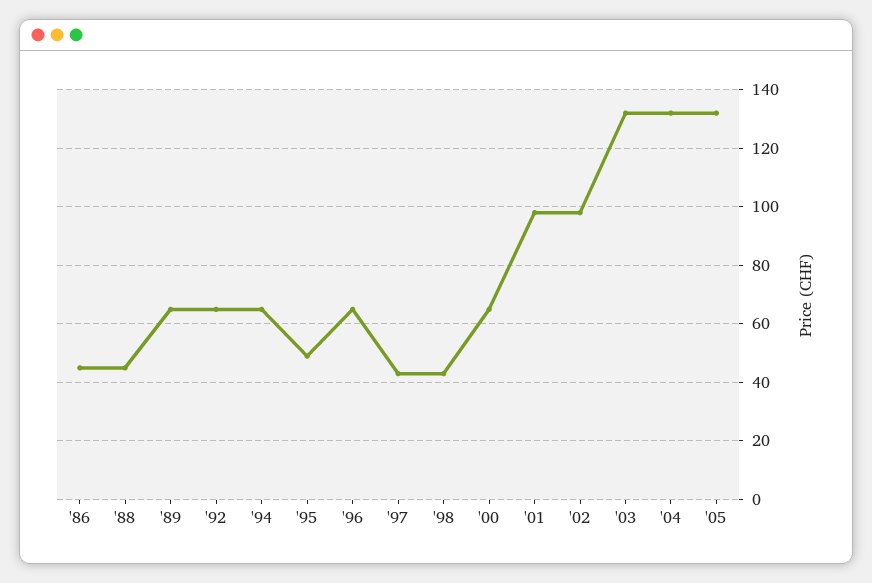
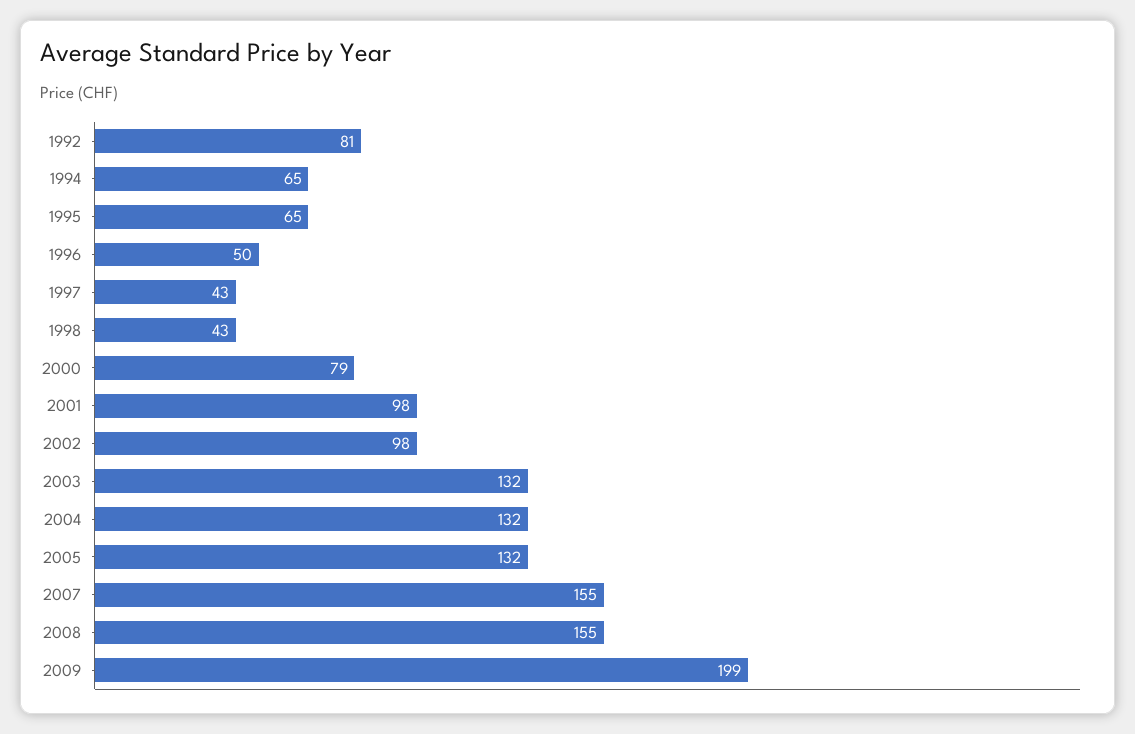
'86: 45 -> none
'88: 45 -> none
'89: 65 -> none
'92: 65 -> 81
'95: 50 -> 65
'96: 65 -> 50
'00: 65 -> 79
2007: none -> 155
2008: none -> 155
2009: none -> 199

